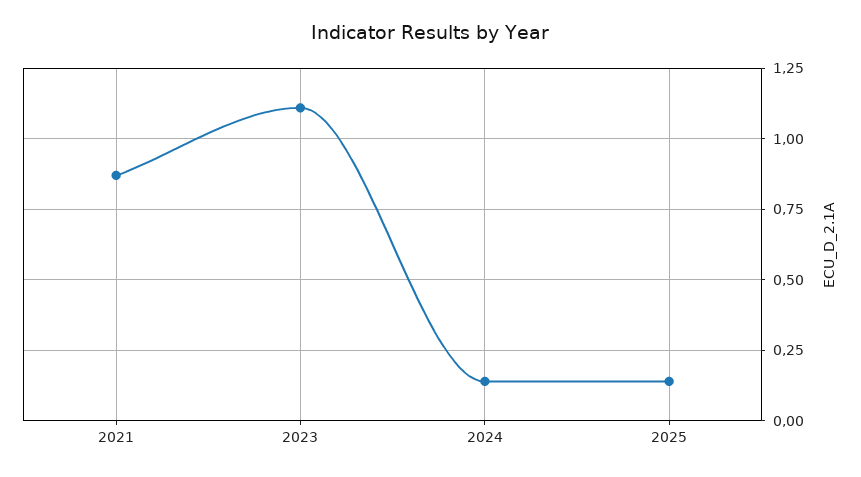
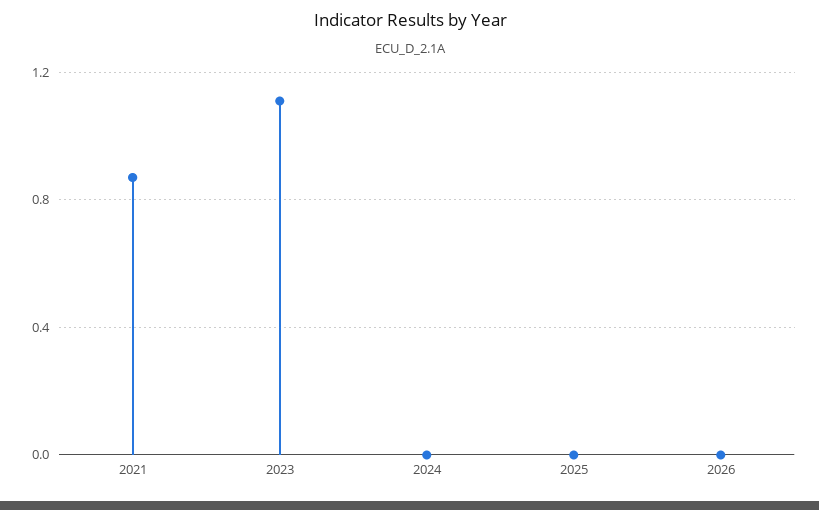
2024: 0.15 -> 0
2025: 0.15 -> 0
2026: none -> 0

